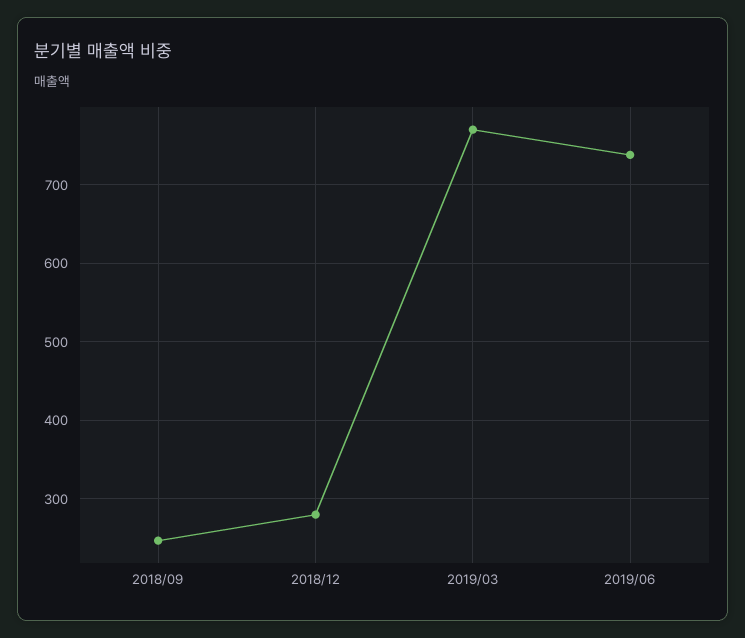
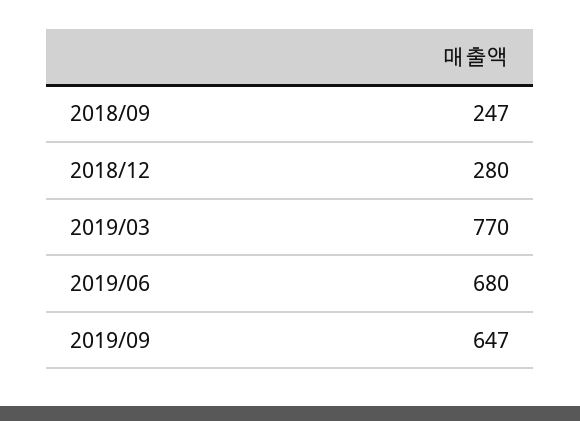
2019/06: 740 -> 680
2019/09: none -> 647

